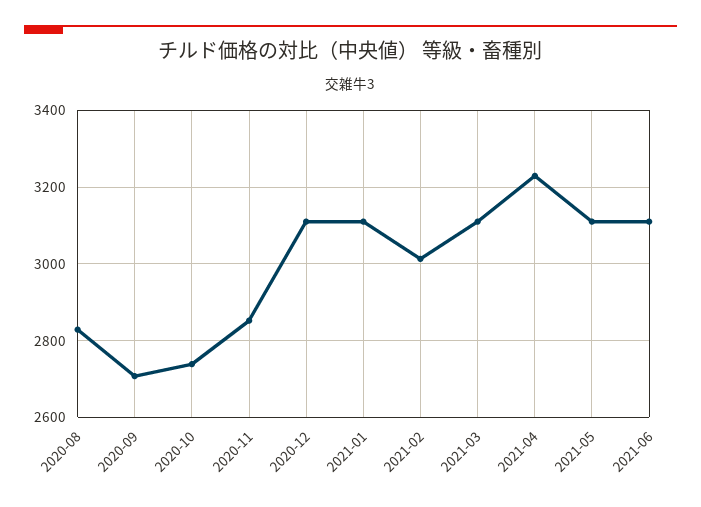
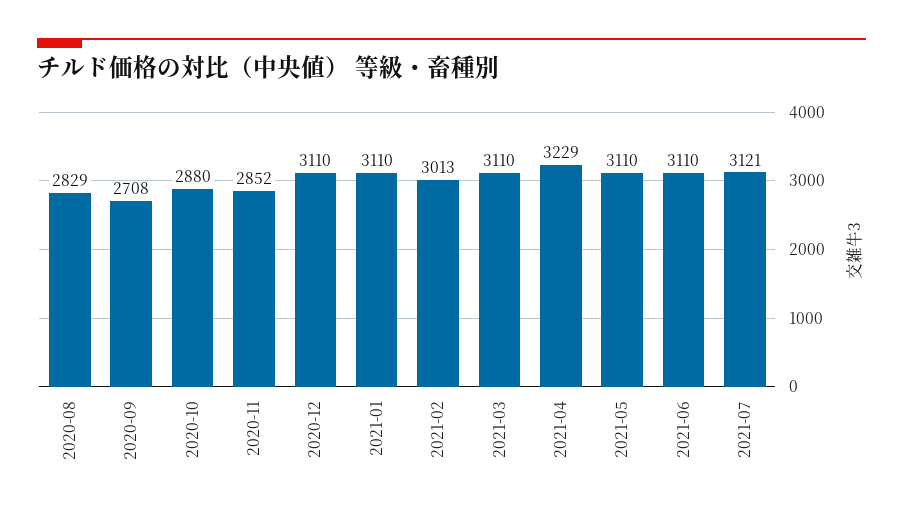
2020-10: 2740 -> 2880
2021-07: none -> 3121

